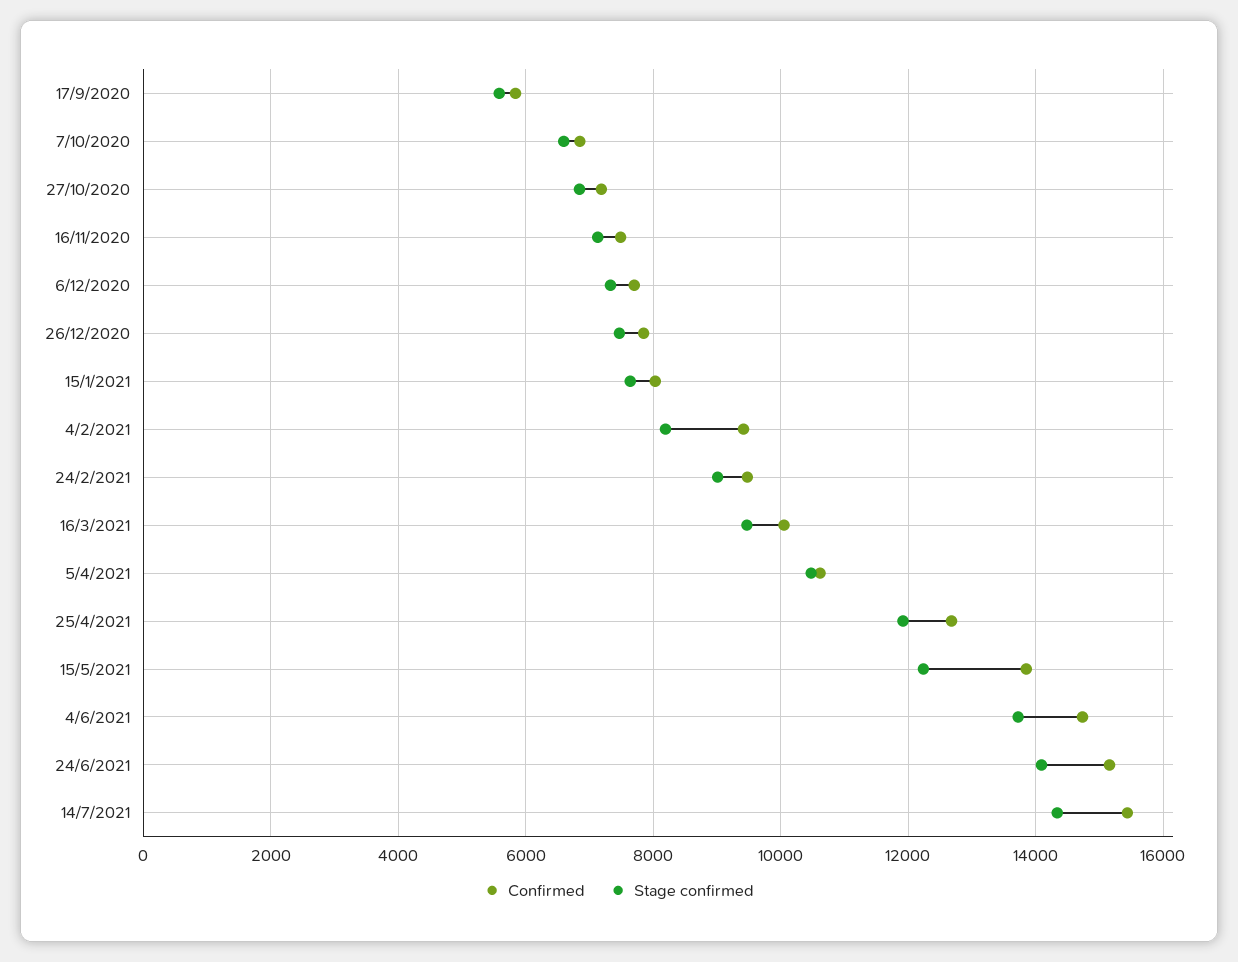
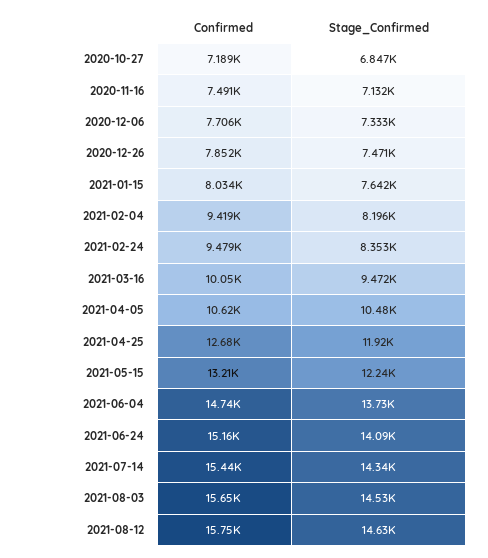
Confirmed, 17/9/2020: 5800 -> none
Stage confirmed, 17/9/2020: 5600 -> none
Confirmed, 7/10/2020: 6800 -> none
Stage confirmed, 7/10/2020: 6600 -> none
Stage confirmed, 24/2/2021: 9000 -> 8353
Confirmed, 15/5/2021: 13800 -> 13210
Confirmed, 2021-08-03: none -> 15650
Stage confirmed, 2021-08-03: none -> 14530
Confirmed, 2021-08-12: none -> 15750
Stage confirmed, 2021-08-12: none -> 14630

